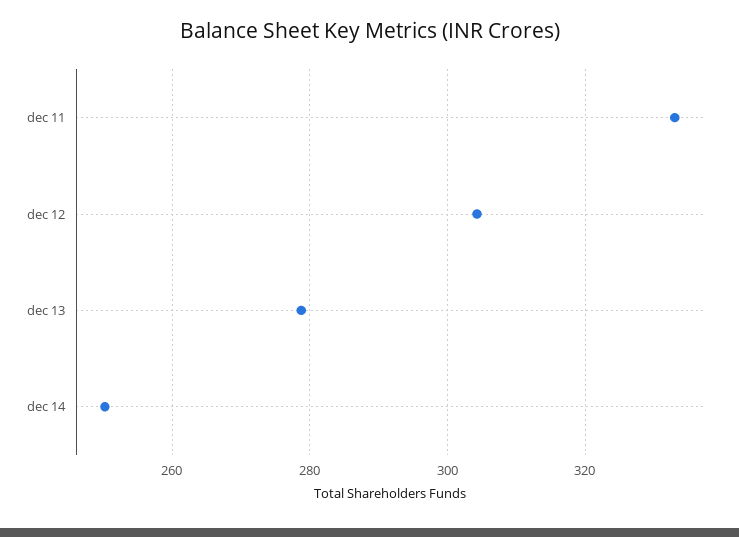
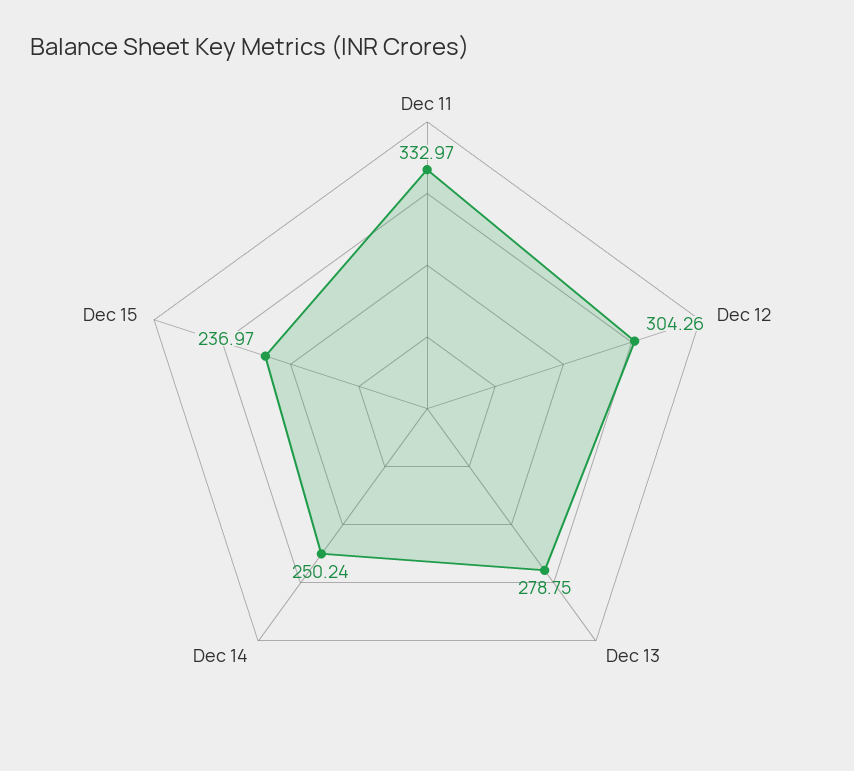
Dec 15: none -> 236.97

